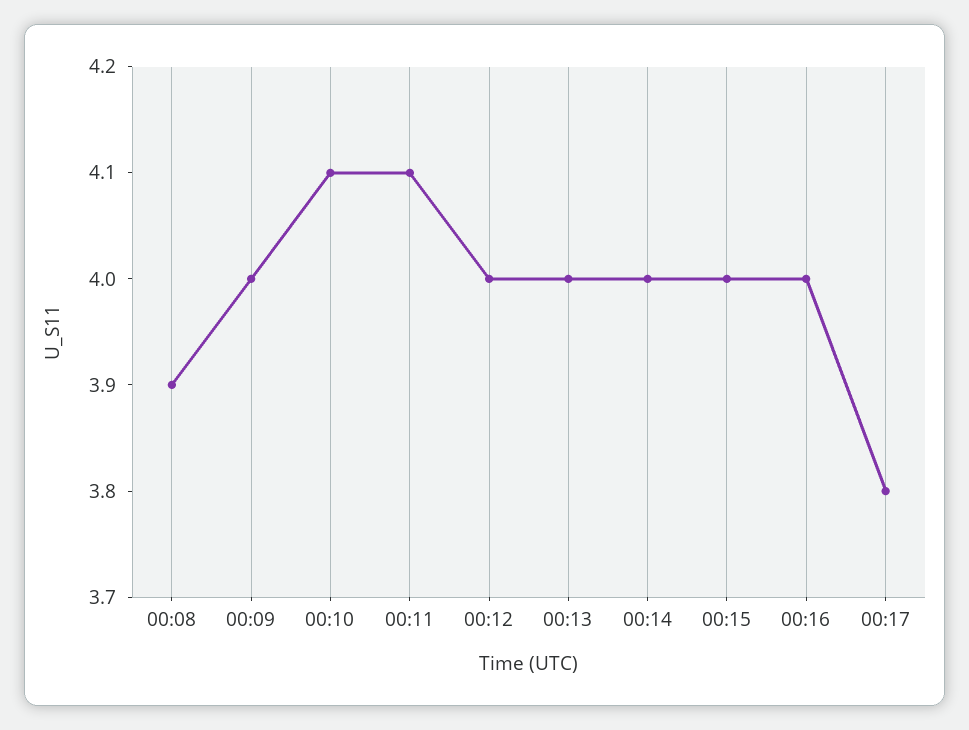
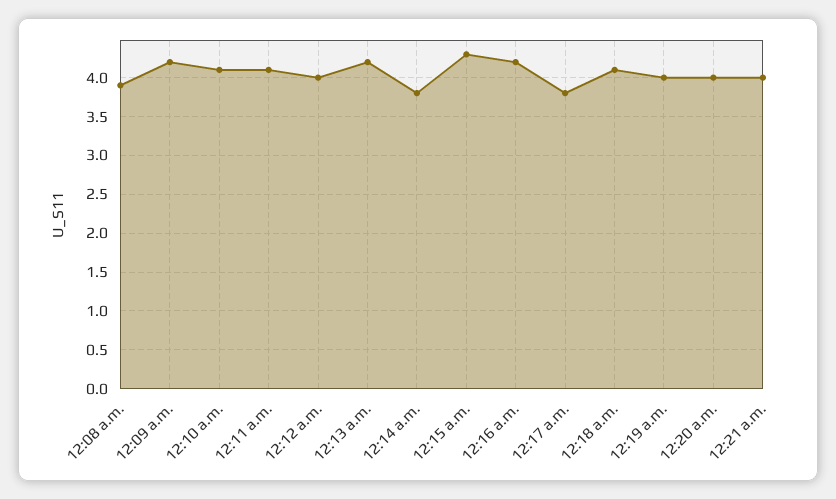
00:09: 4 -> 4.2
00:13: 4 -> 4.2
00:14: 4 -> 3.8
00:15: 4 -> 4.3
00:16: 4 -> 4.2
12:18 a.m.: none -> 4.1
12:19 a.m.: none -> 4
12:20 a.m.: none -> 4
12:21 a.m.: none -> 4

